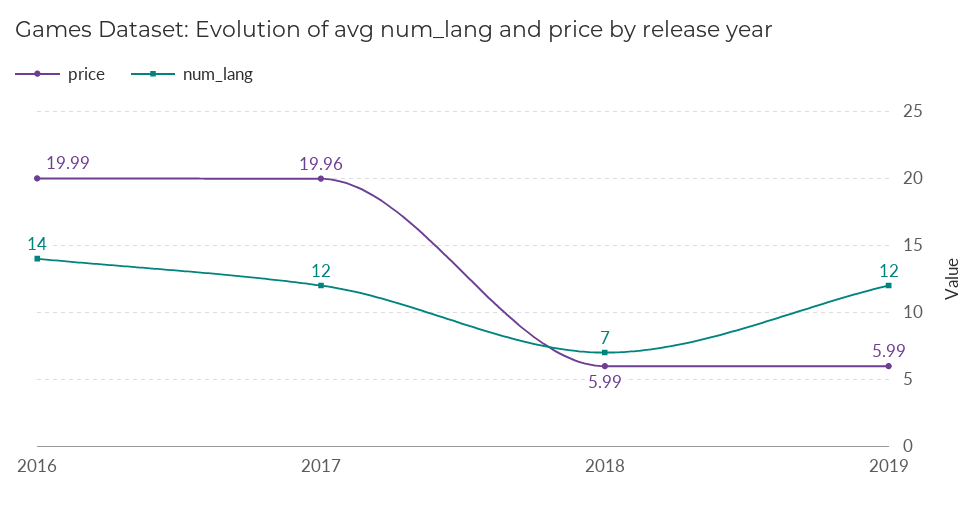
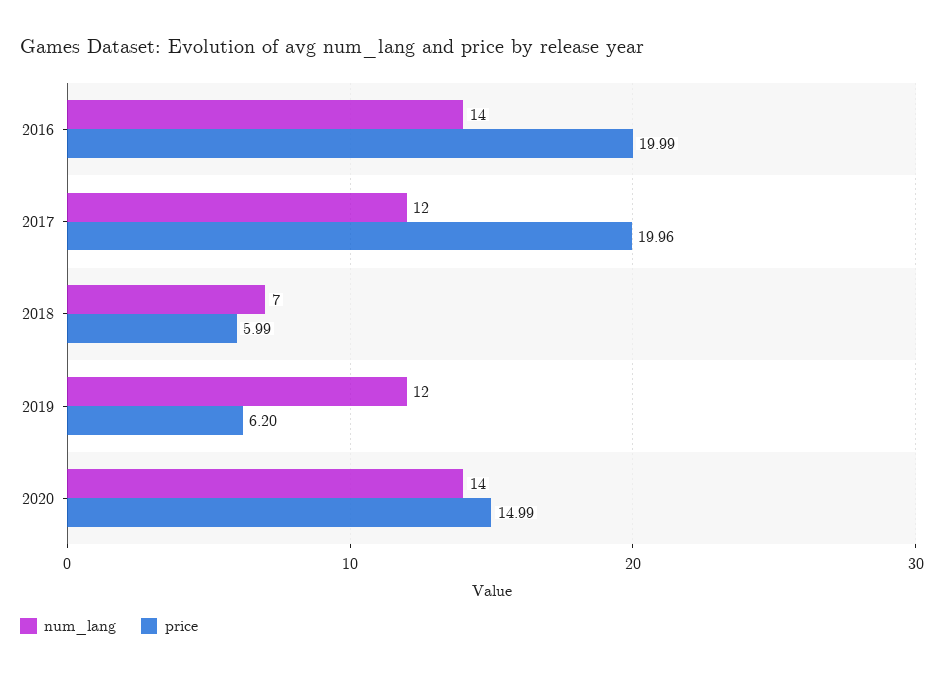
price, 2019: 5.99 -> 6.2
num_lang, 2020: none -> 14
price, 2020: none -> 14.99

